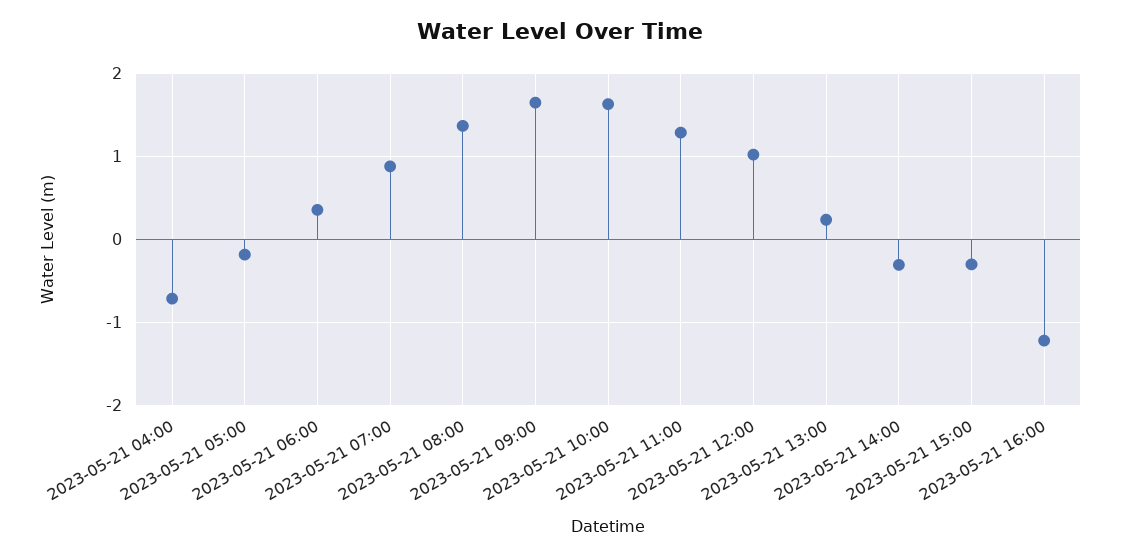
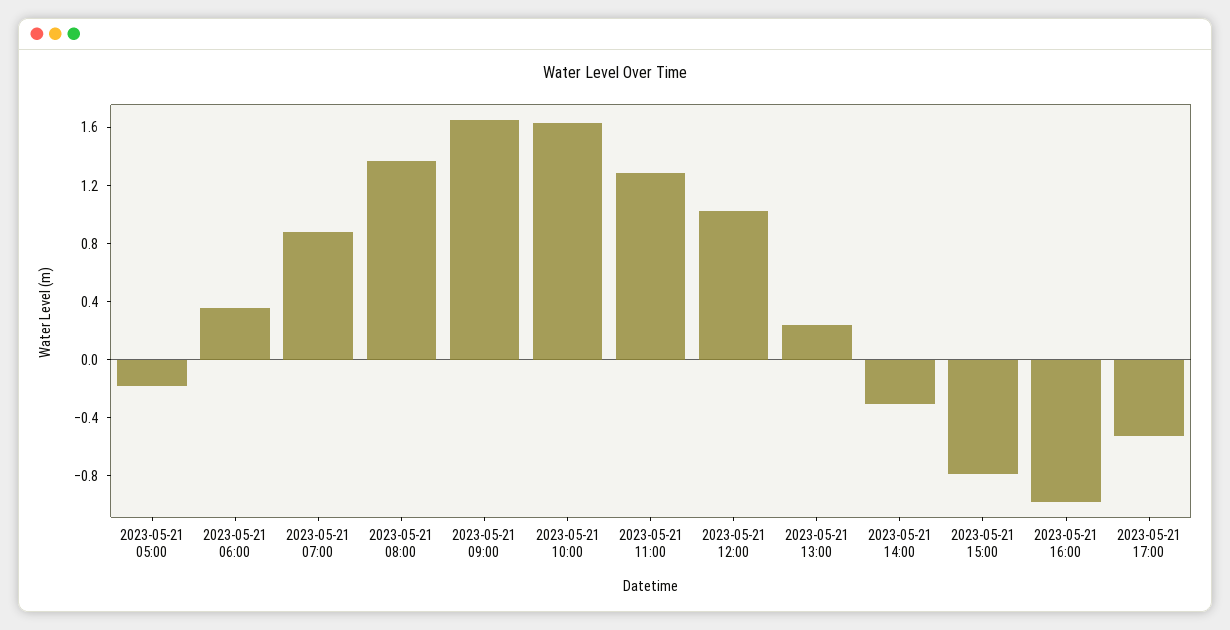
2023-05-21 04:00: -0.7 -> none
2023-05-21 15:00: -0.3 -> -0.8
2023-05-21 16:00: -1.2 -> -1
2023-05-21 17:00: none -> -0.5

